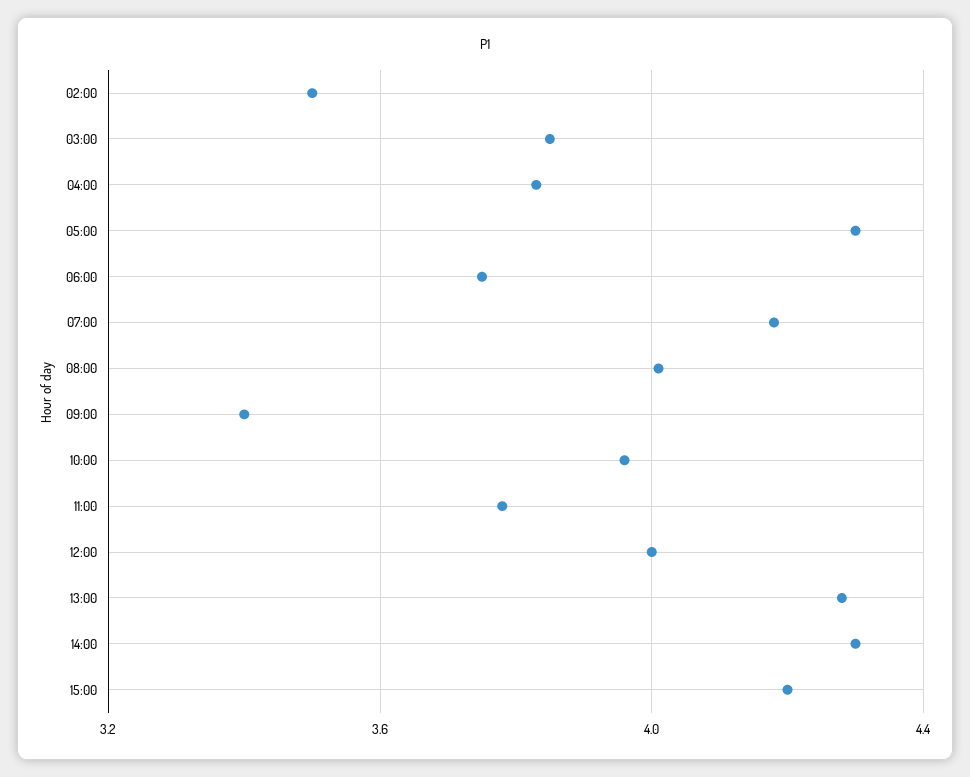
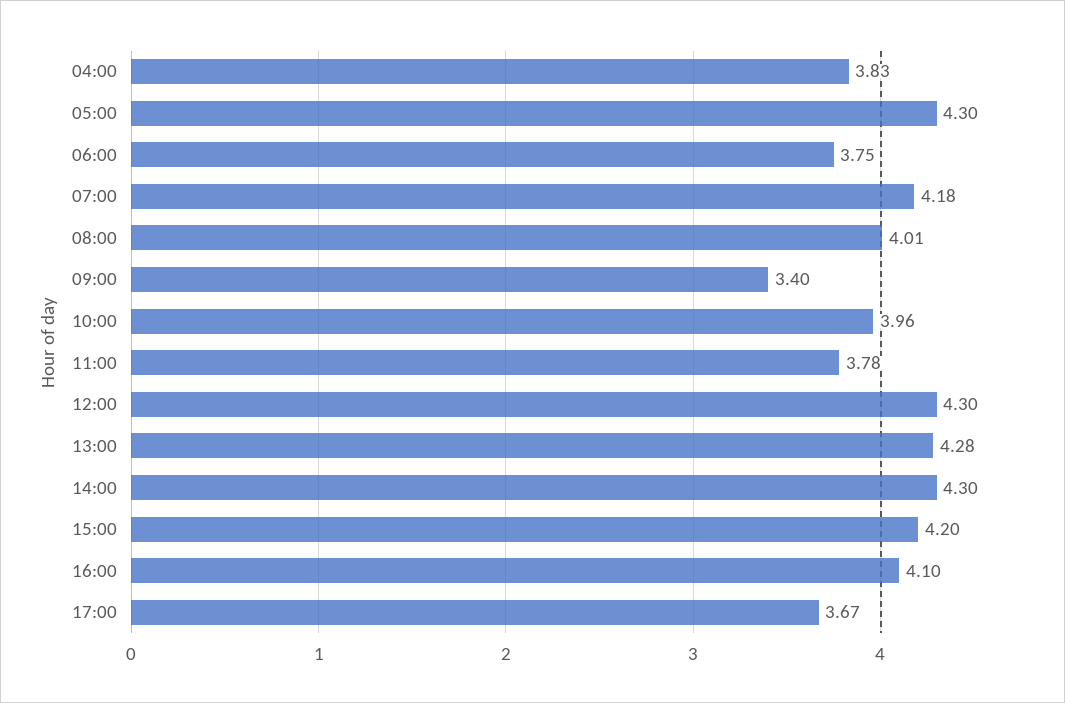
02:00: 3.5 -> none
03:00: 3.85 -> none
12:00: 4 -> 4.3
16:00: none -> 4.1
17:00: none -> 3.67

